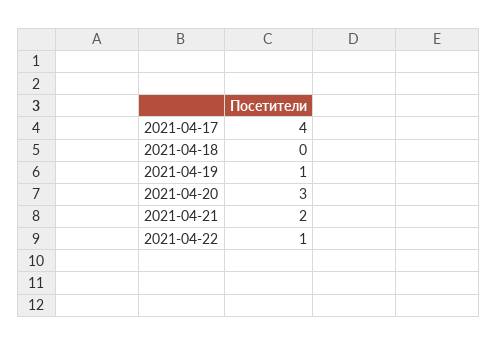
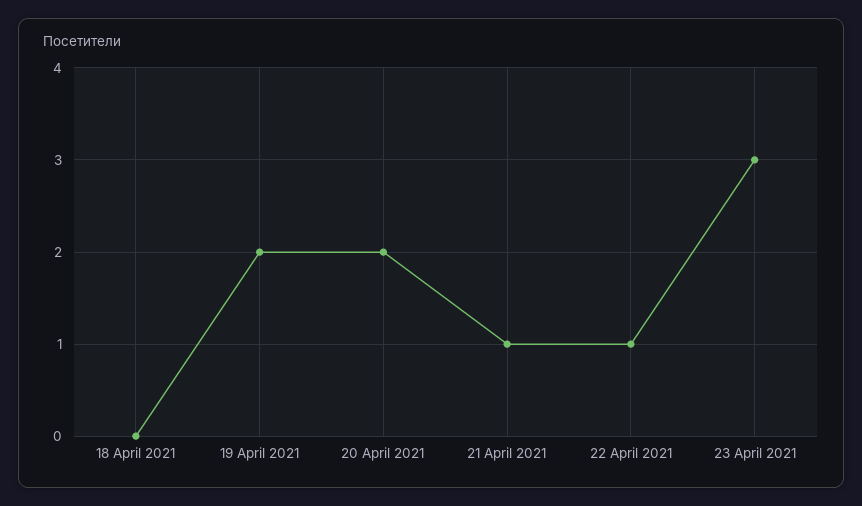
2021-04-17: 4 -> none
2021-04-19: 1 -> 2
2021-04-20: 3 -> 2
2021-04-21: 2 -> 1
23 April 2021: none -> 3

